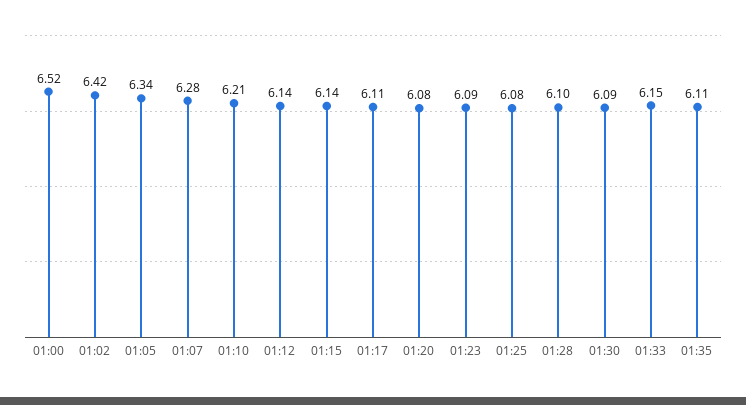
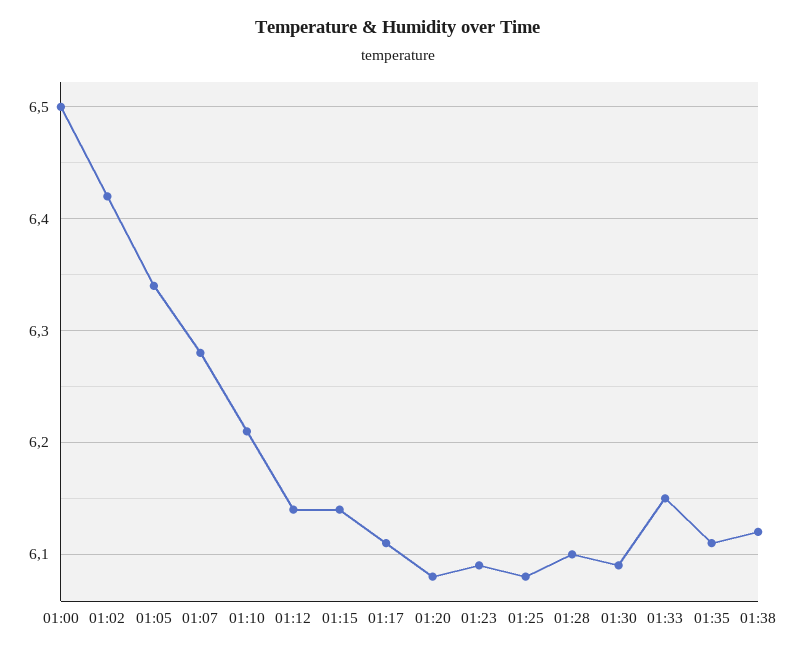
01:00: 6.52 -> 6.5
01:38: none -> 6.12

